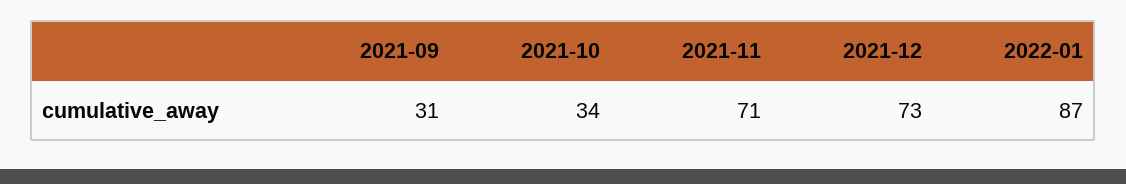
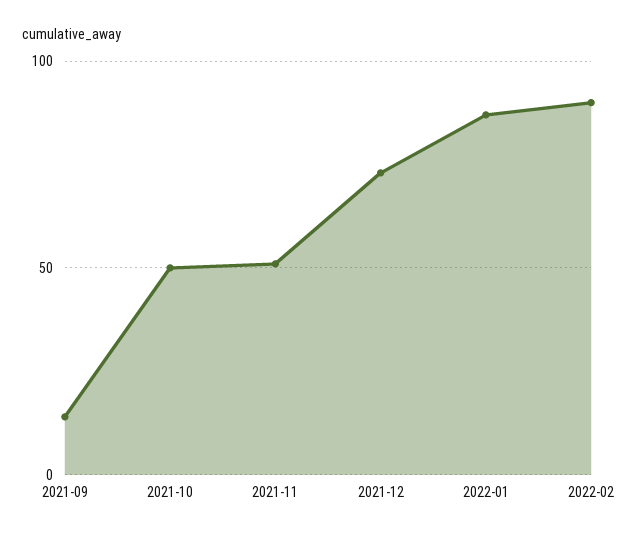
2021-09: 31 -> 15
2021-10: 34 -> 50
2021-11: 71 -> 50
2022-02: none -> 90

